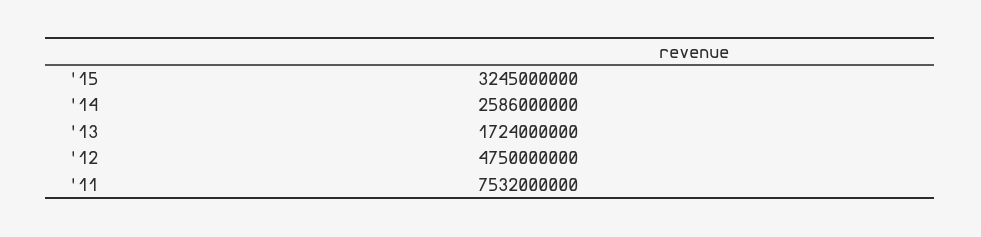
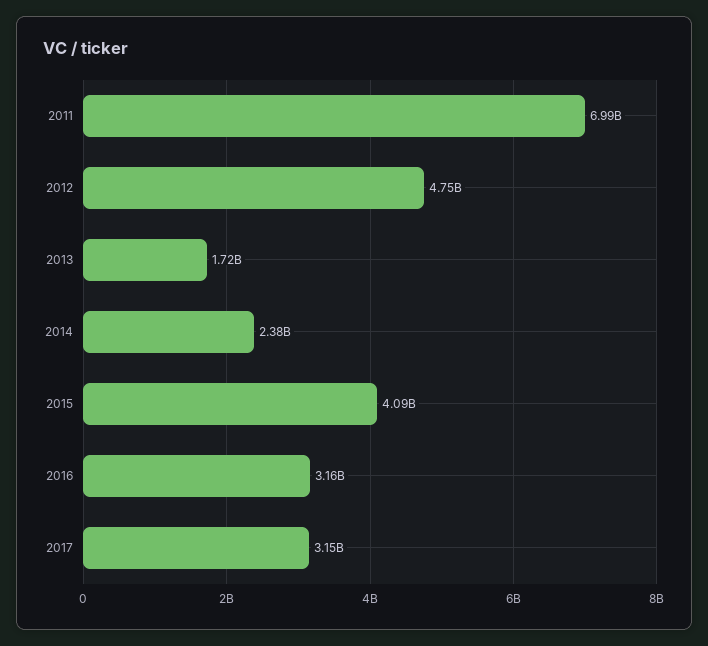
'15: 3245000000 -> 4090000000
'14: 2586000000 -> 2380000000
'11: 7532000000 -> 6990000000
2016: none -> 3160000000
2017: none -> 3150000000

